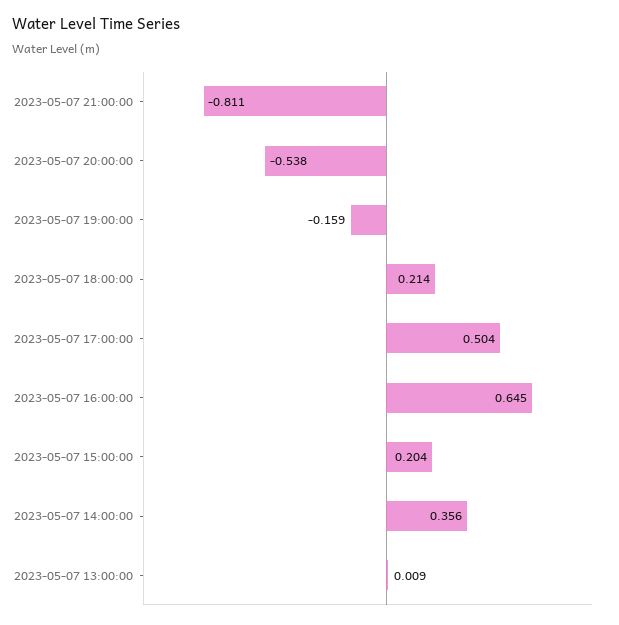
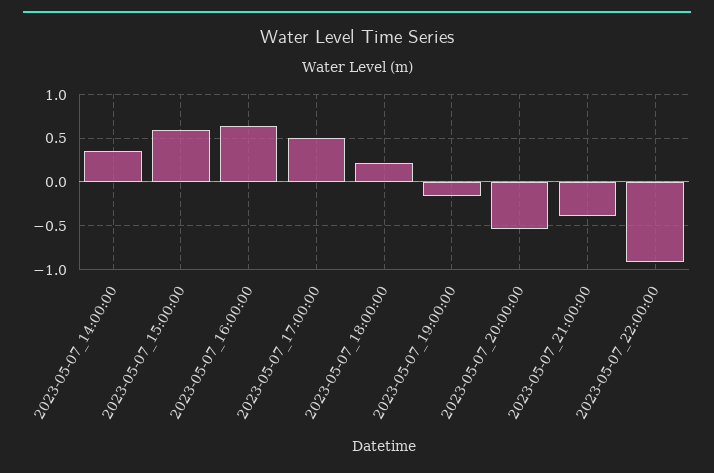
2023-05-07 21:00:00: -0.811 -> -0.4
2023-05-07 15:00:00: 0.204 -> 0.6
2023-05-07 13:00:00: 0.009 -> none
2023-05-07_22:00:00: none -> -0.9

